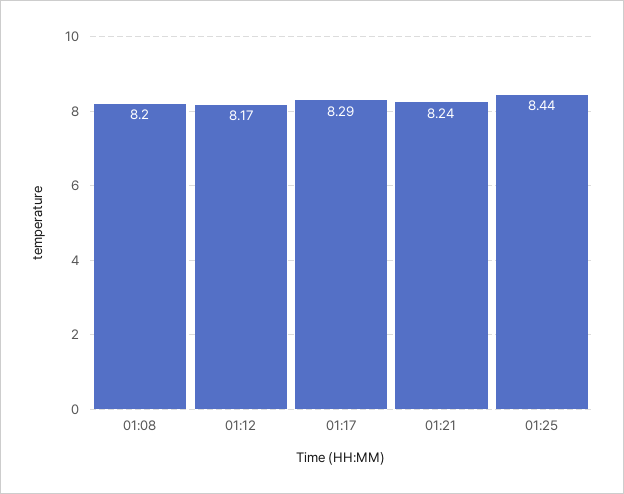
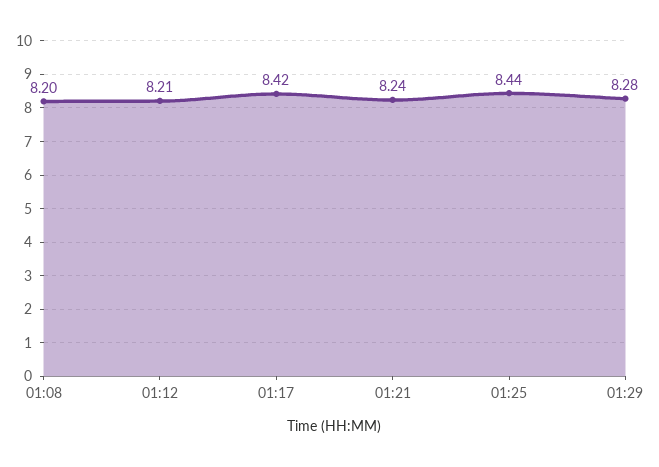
01:12: 8.17 -> 8.21
01:17: 8.29 -> 8.42
01:29: none -> 8.28

